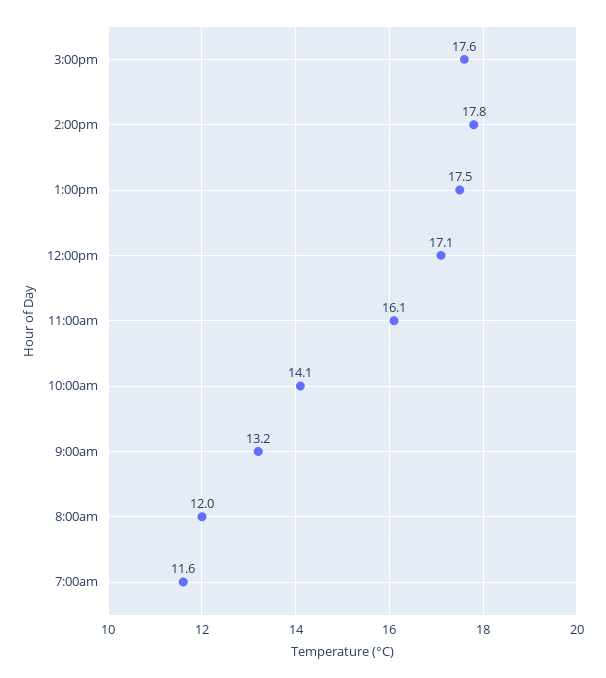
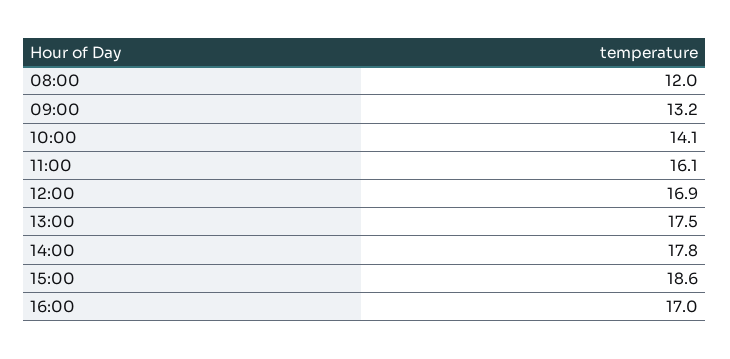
3:00pm: 17.6 -> 18.6
12:00pm: 17.1 -> 16.9
7:00am: 11.6 -> none
16:00: none -> 17

